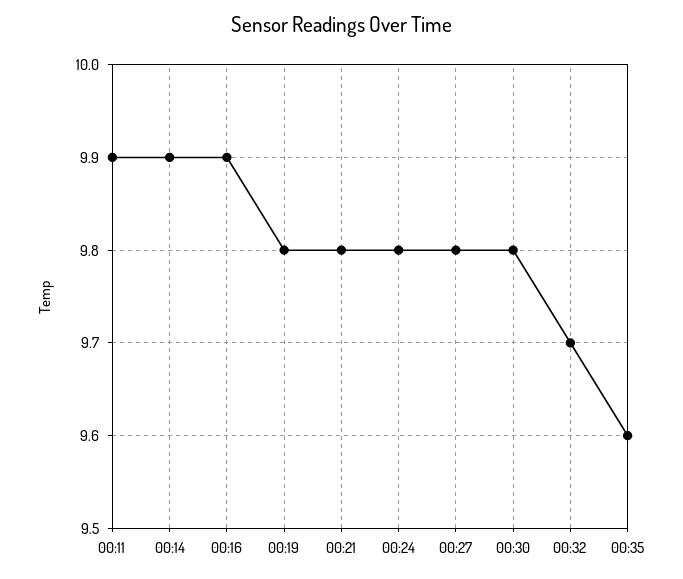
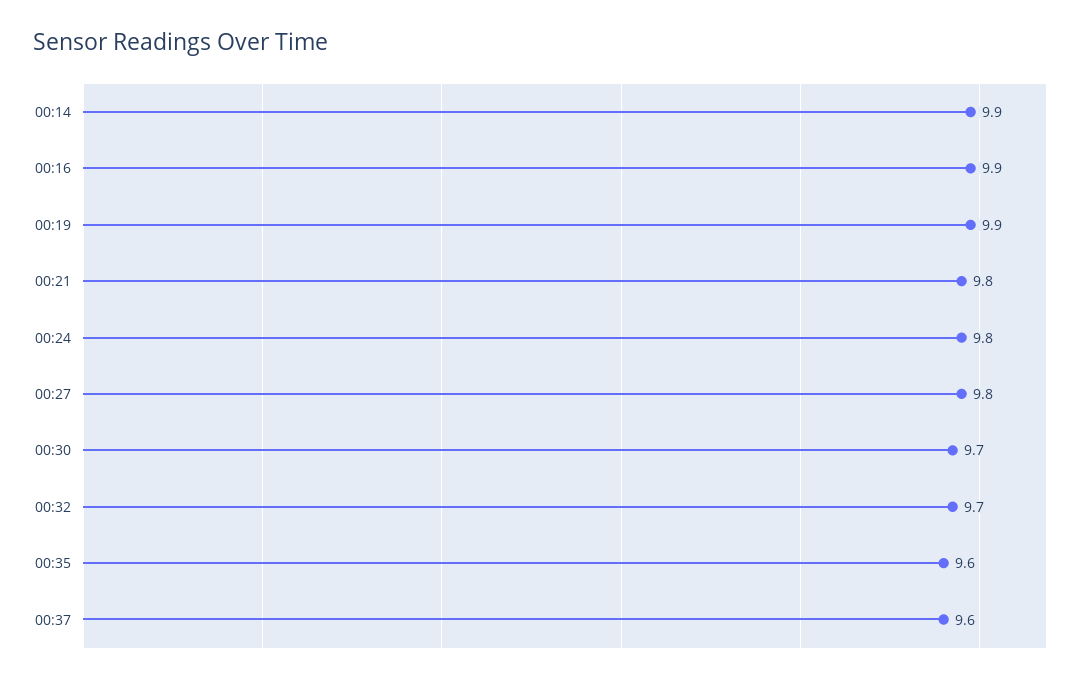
00:11: 9.9 -> none
00:19: 9.8 -> 9.9
00:30: 9.8 -> 9.7
00:37: none -> 9.6

